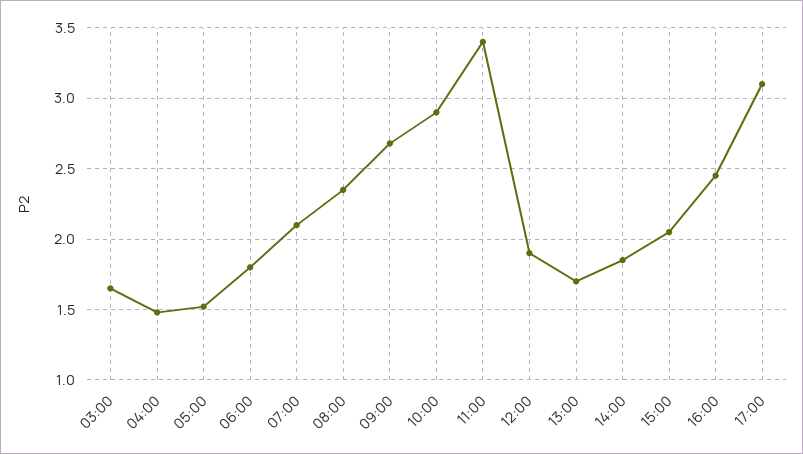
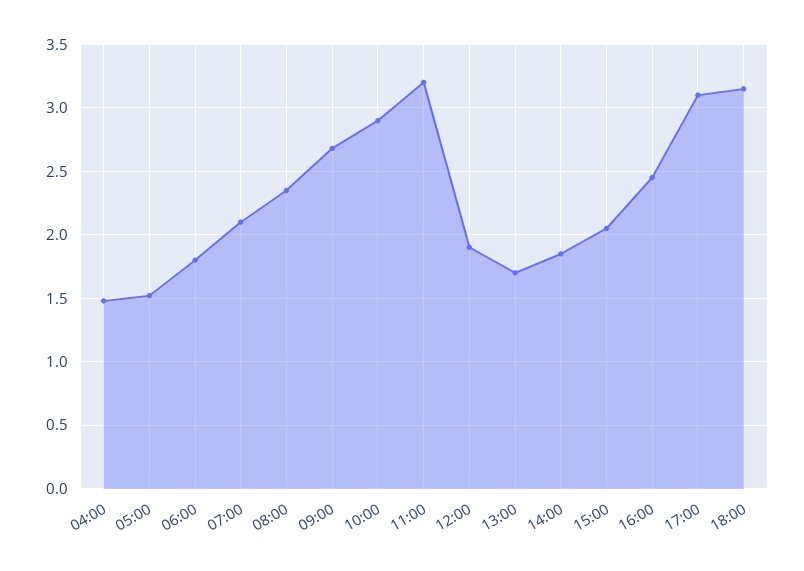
03:00: 1.65 -> none
11:00: 3.4 -> 3.2
18:00: none -> 3.15

